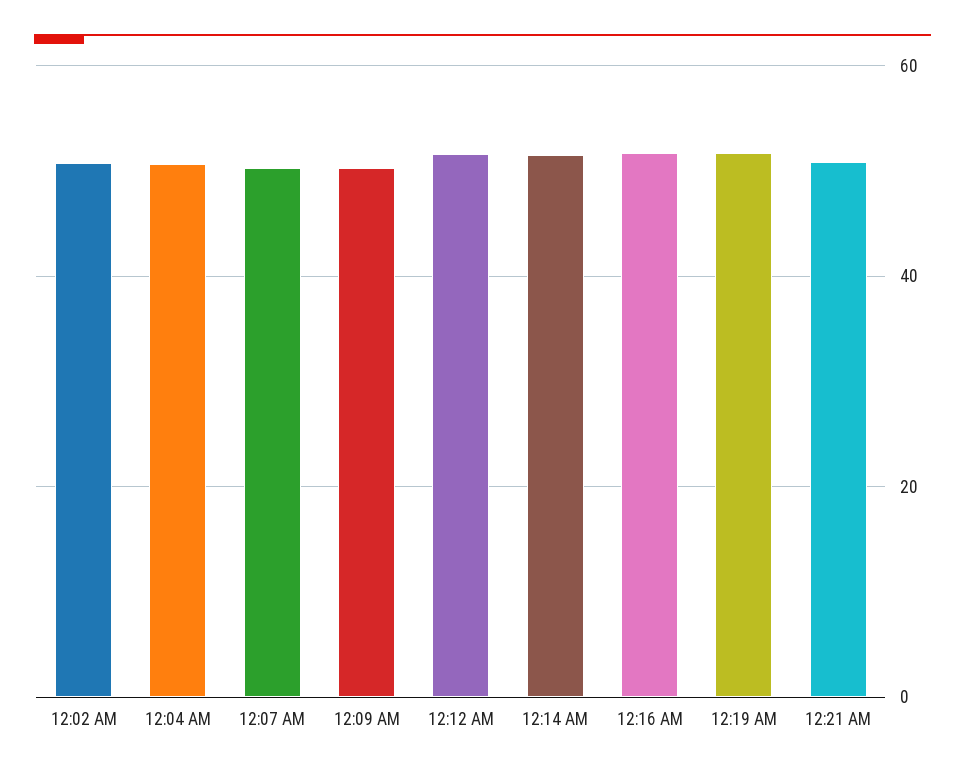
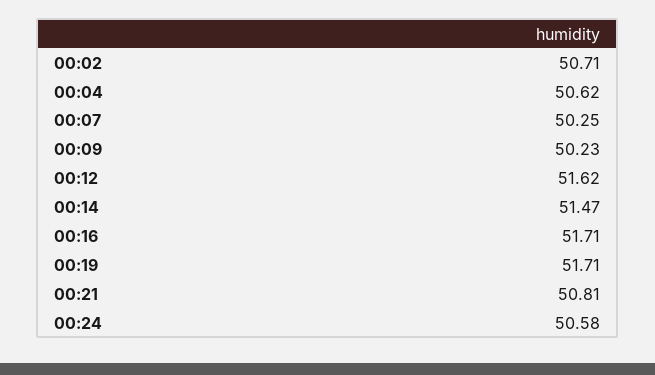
00:24: none -> 50.58

